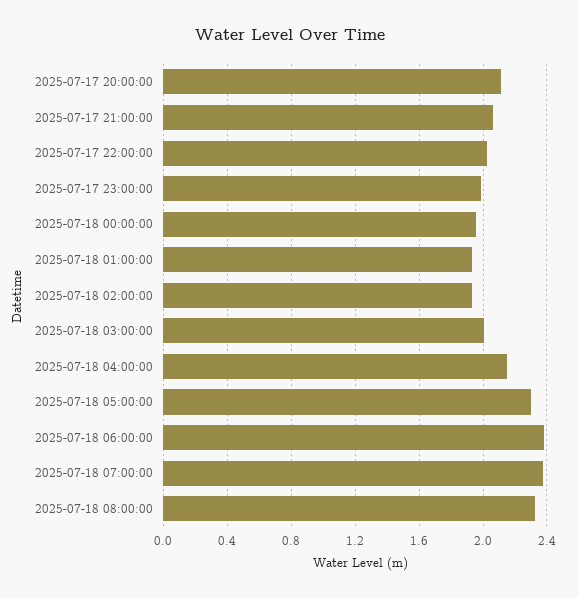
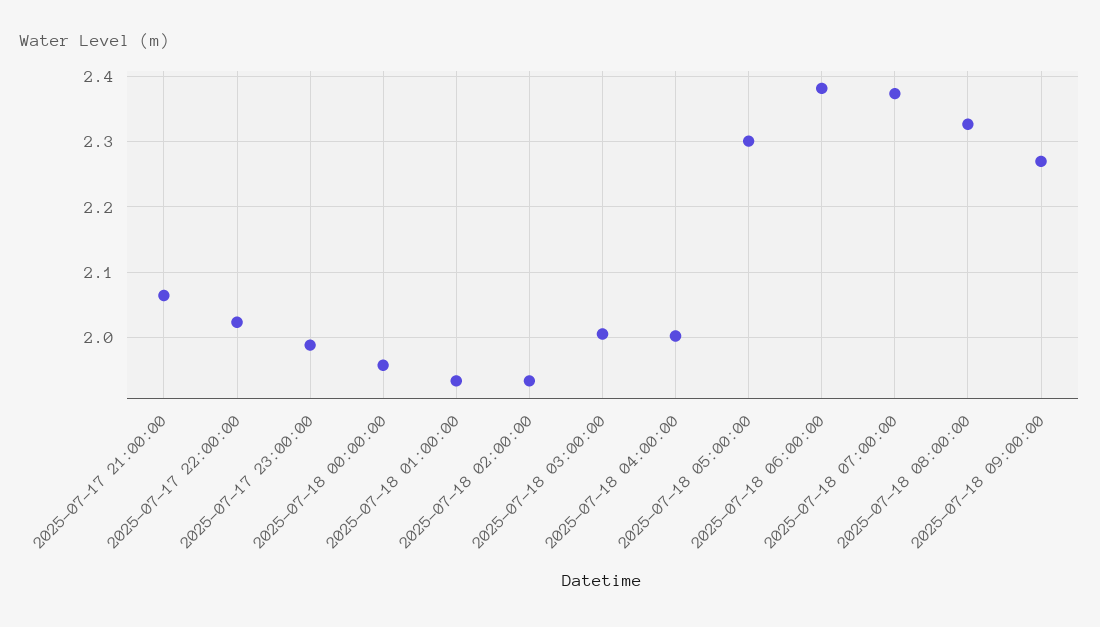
2025-07-17 20:00:00: 2.1 -> none
2025-07-18 04:00:00: 2.15 -> 2
2025-07-18 09:00:00: none -> 2.27

